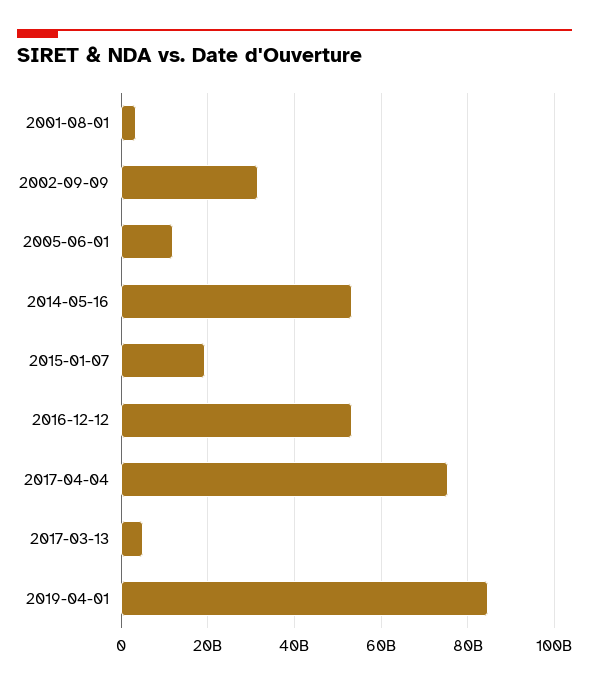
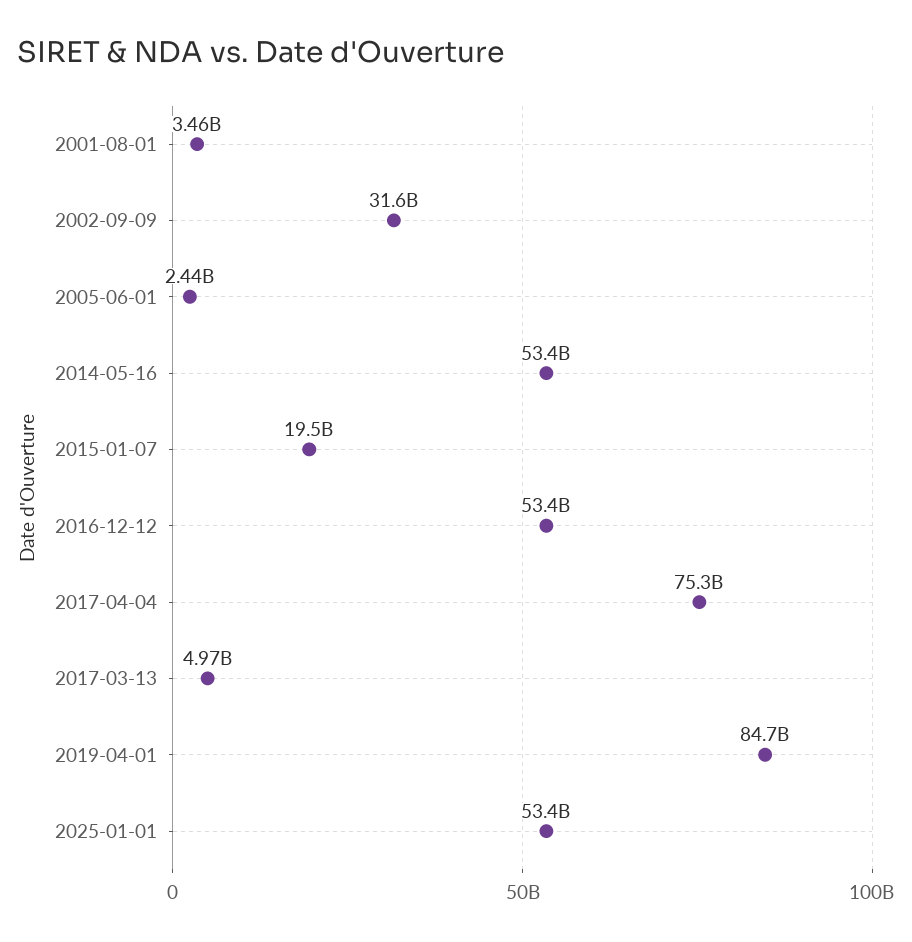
2005-06-01: 12000000000 -> 2440000000
2025-01-01: none -> 53400000000

